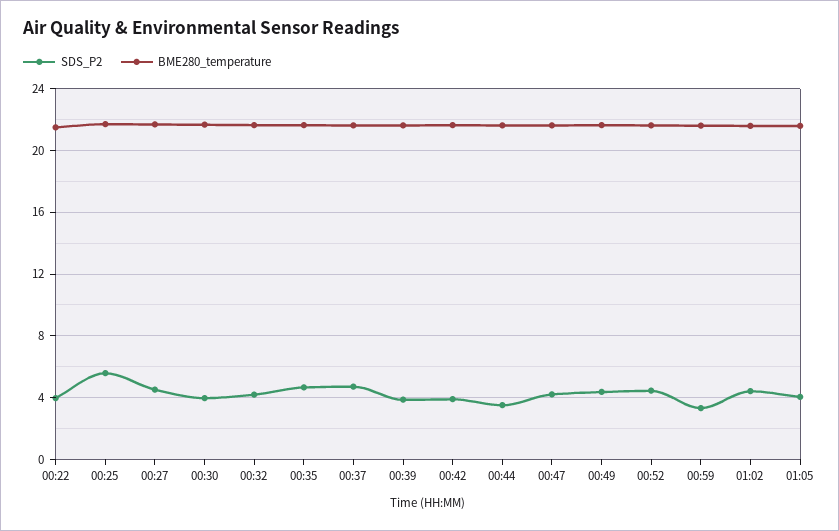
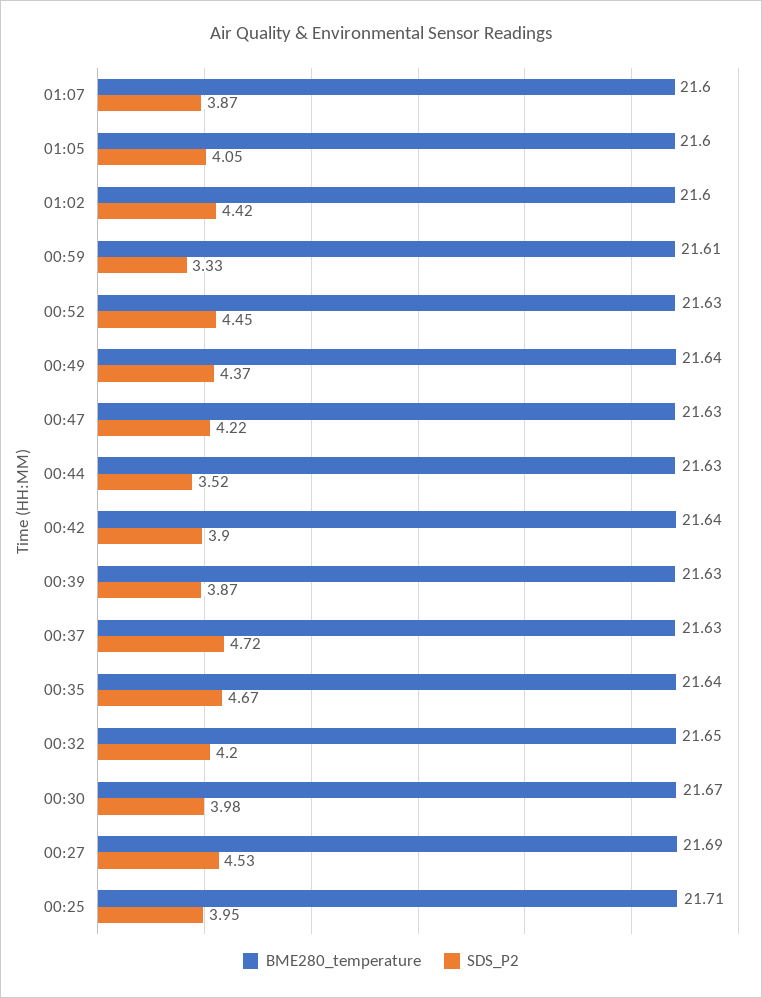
SDS_P2, 00:22: 4 -> none
BME280_temperature, 00:22: 21.5 -> none
SDS_P2, 00:25: 5.5 -> 3.95
BME280_temperature, 01:07: none -> 21.6
SDS_P2, 01:07: none -> 3.87

